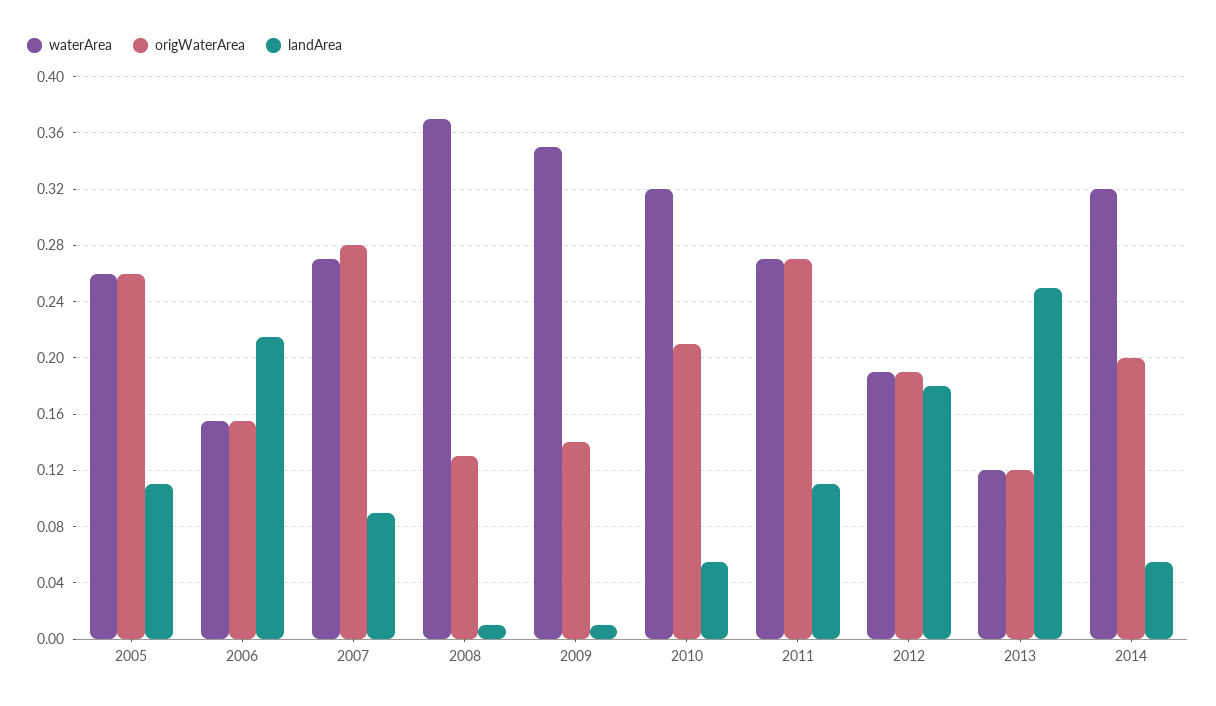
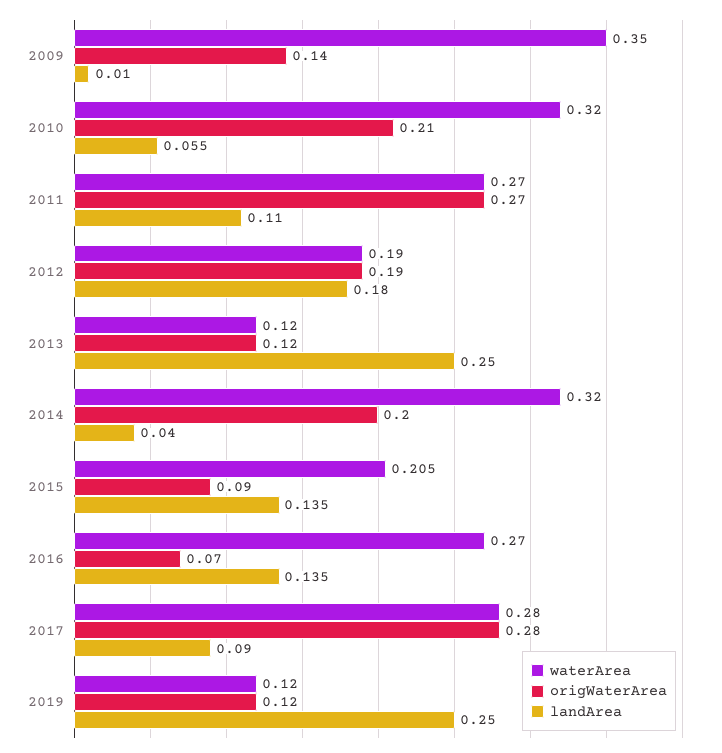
waterArea, 2005: 0.26 -> none
origWaterArea, 2005: 0.26 -> none
landArea, 2005: 0.11 -> none
waterArea, 2006: 0.155 -> none
origWaterArea, 2006: 0.155 -> none
landArea, 2006: 0.215 -> none
waterArea, 2007: 0.27 -> none
origWaterArea, 2007: 0.28 -> none
landArea, 2007: 0.09 -> none
waterArea, 2008: 0.37 -> none
origWaterArea, 2008: 0.13 -> none
landArea, 2008: 0.01 -> none
landArea, 2014: 0.055 -> 0.04
waterArea, 2015: none -> 0.205
origWaterArea, 2015: none -> 0.09
landArea, 2015: none -> 0.135
waterArea, 2016: none -> 0.27
origWaterArea, 2016: none -> 0.07
landArea, 2016: none -> 0.135
waterArea, 2017: none -> 0.28
origWaterArea, 2017: none -> 0.28
landArea, 2017: none -> 0.09
waterArea, 2019: none -> 0.12
origWaterArea, 2019: none -> 0.12
landArea, 2019: none -> 0.25

